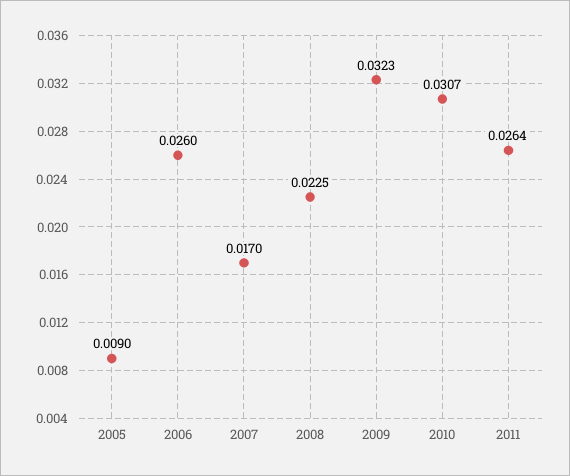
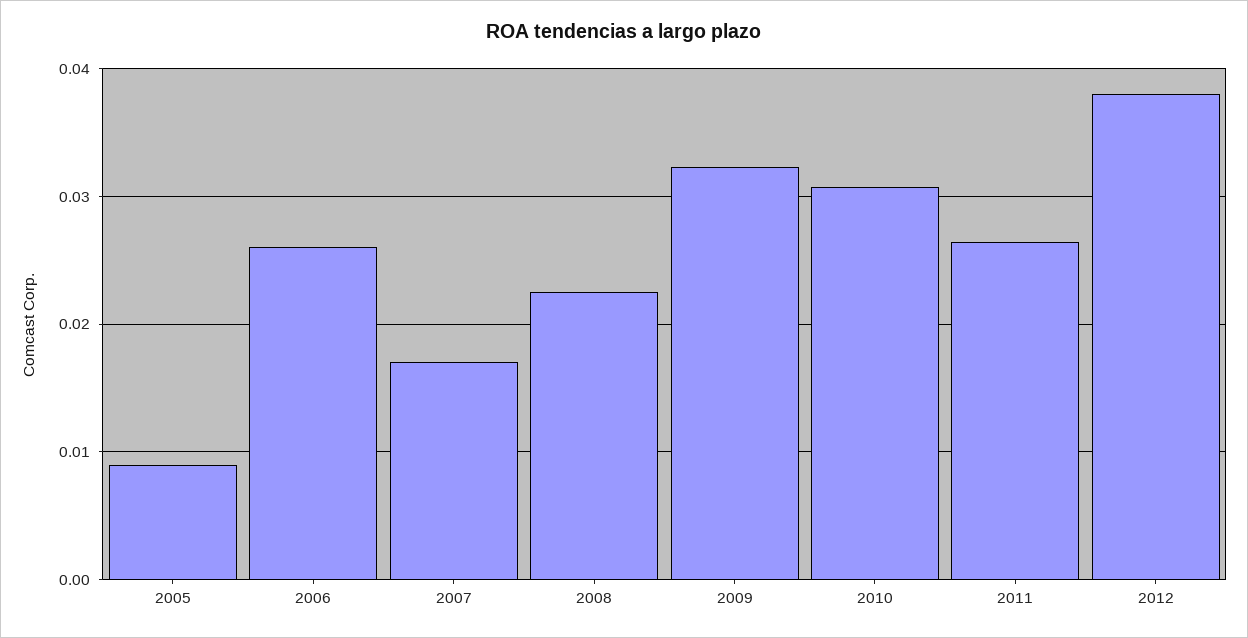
2012: none -> 0.038

